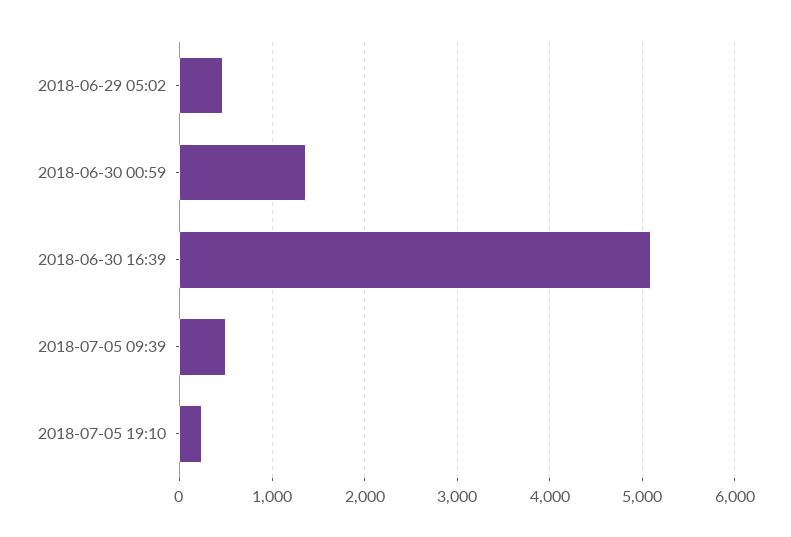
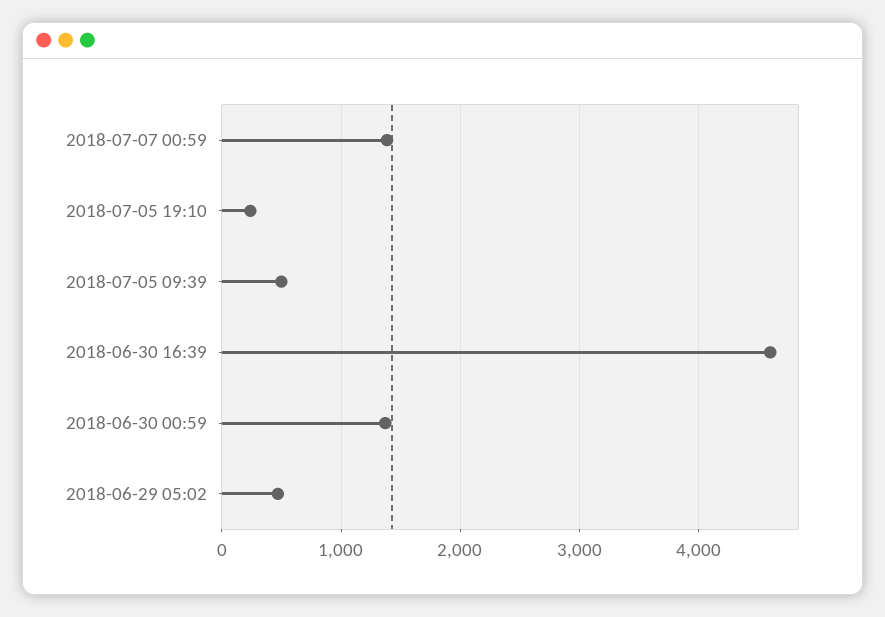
2018-06-30 16:39: 5100 -> 4600
2018-07-07 00:59: none -> 1400

